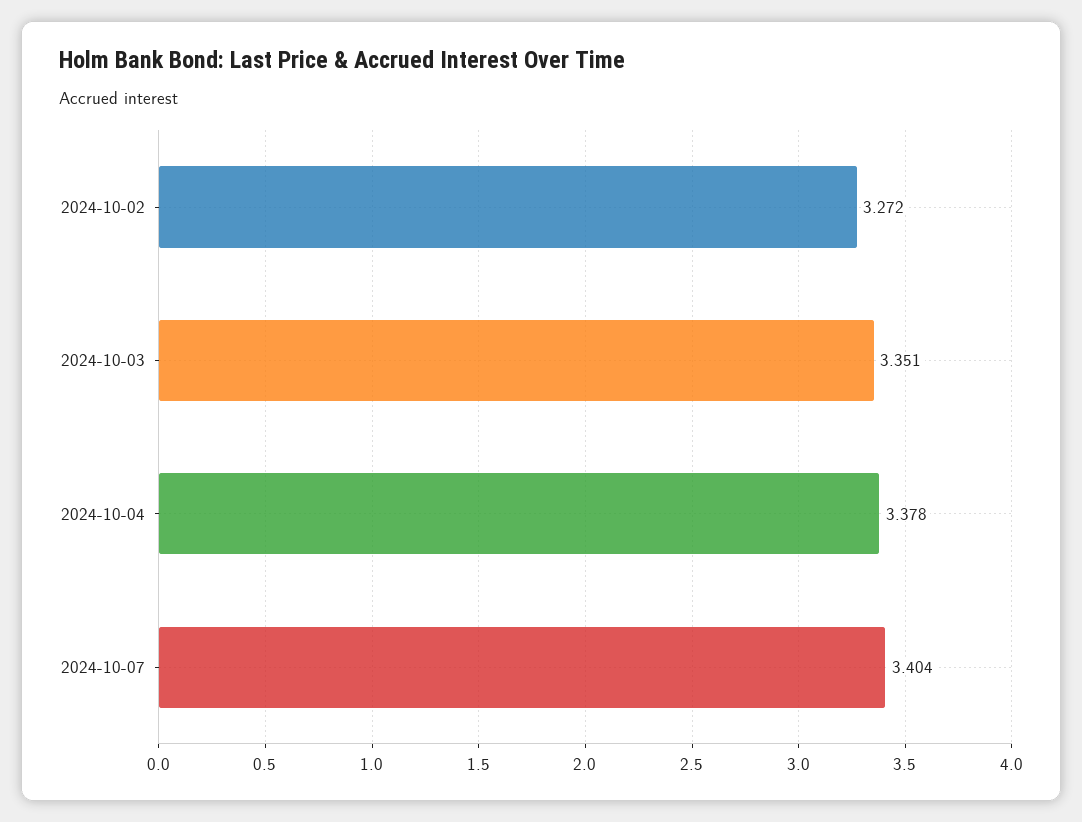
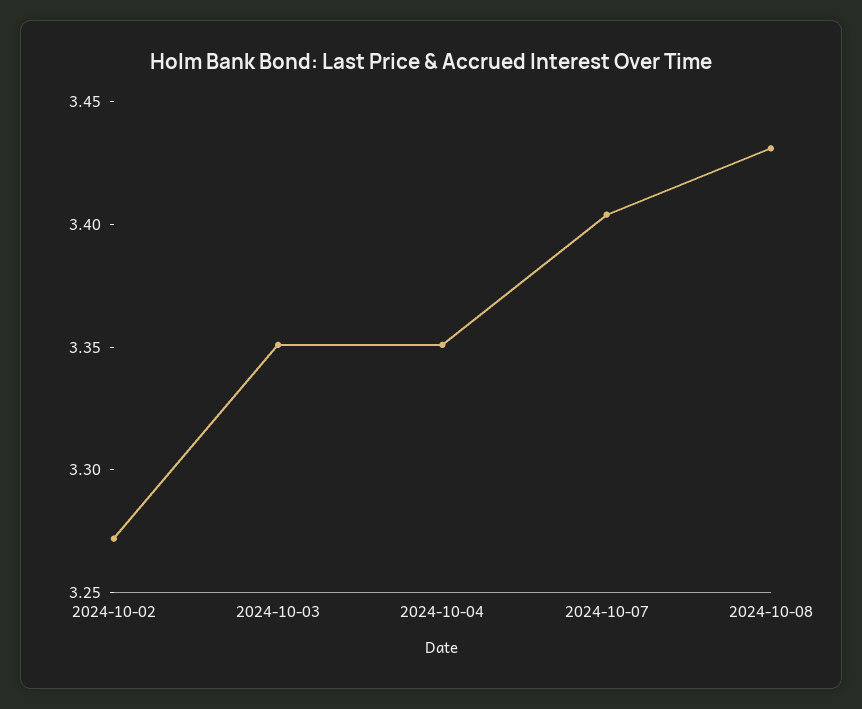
2024-10-04: 3.378 -> 3.35
2024-10-08: none -> 3.43

